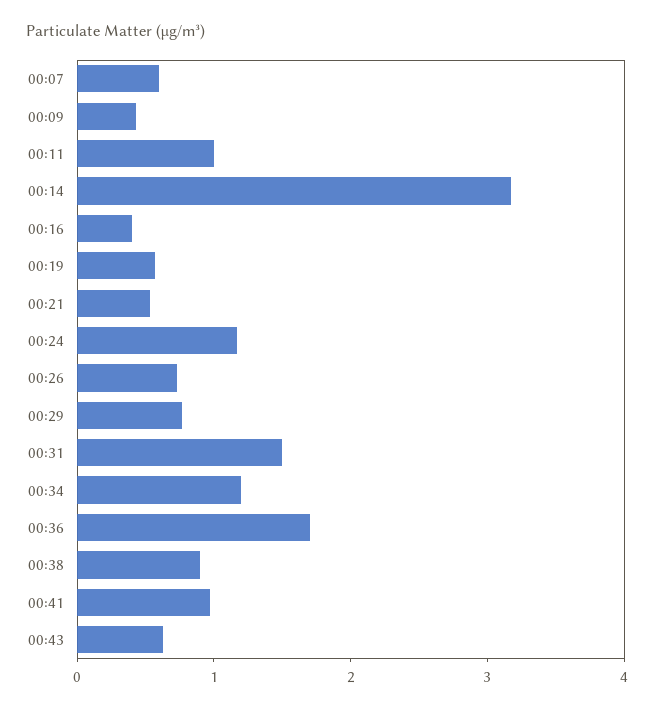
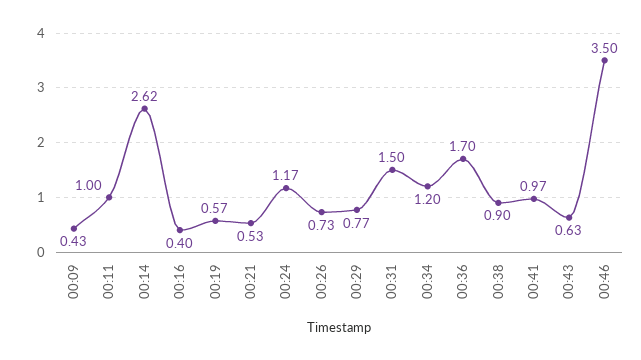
00:07: 0.6 -> none
00:14: 3.2 -> 2.62
00:46: none -> 3.5

